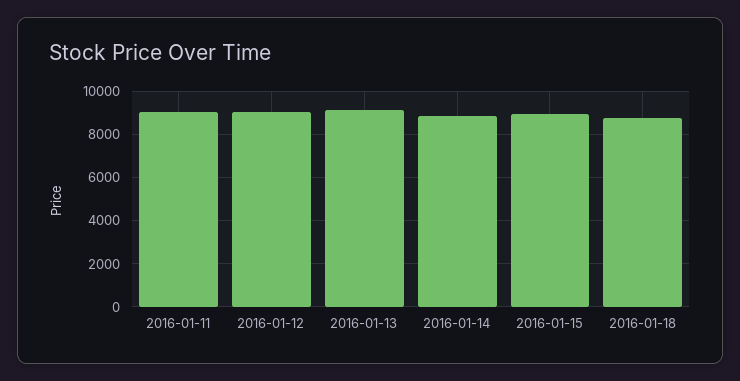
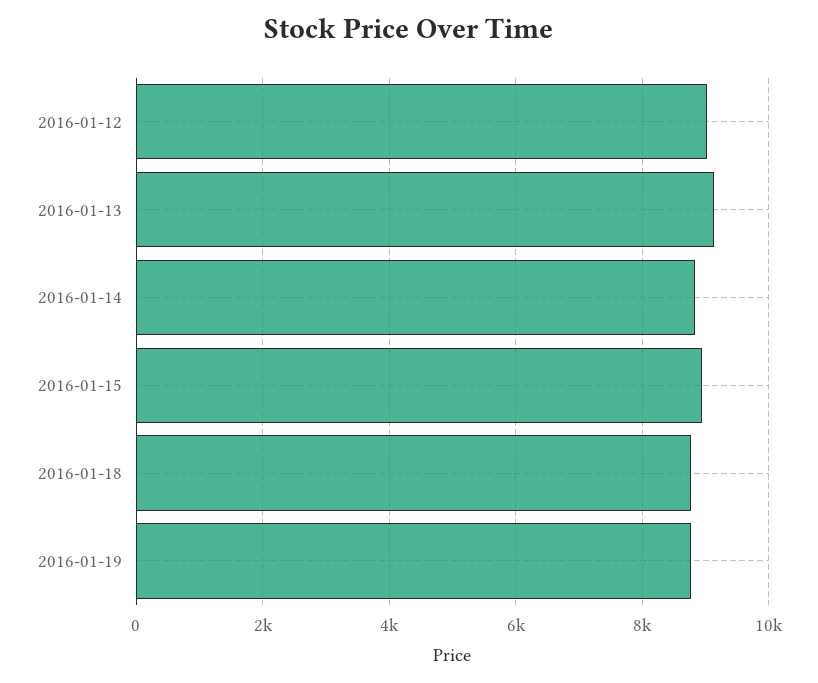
2016-01-11: 9000 -> none
2016-01-19: none -> 8800

